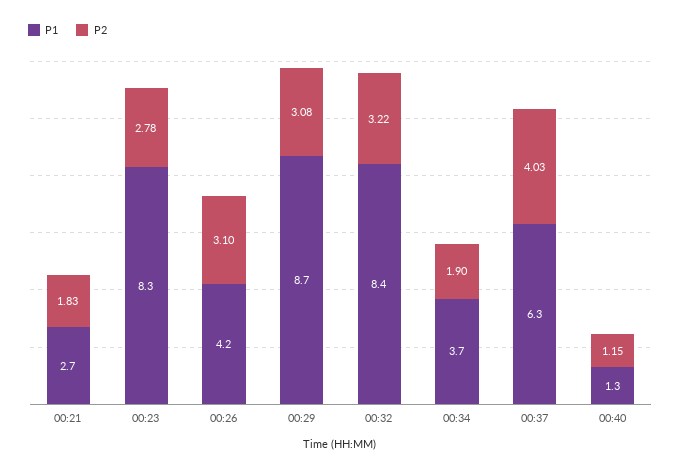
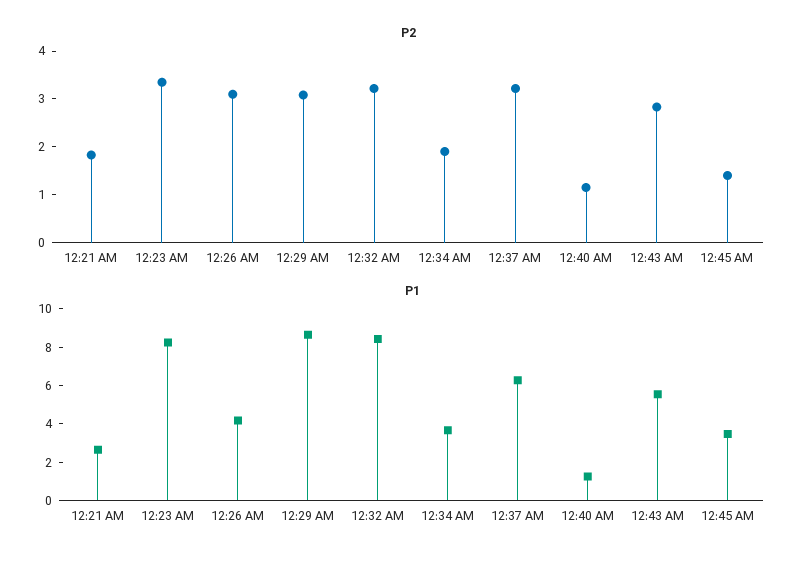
P2, 00:23: 2.78 -> 3.4
P2, 00:37: 4.03 -> 3.2
P2, 12:43 AM: none -> 2.8
P2, 12:45 AM: none -> 1.4
P1, 12:43 AM: none -> 5.5
P1, 12:45 AM: none -> 3.5

